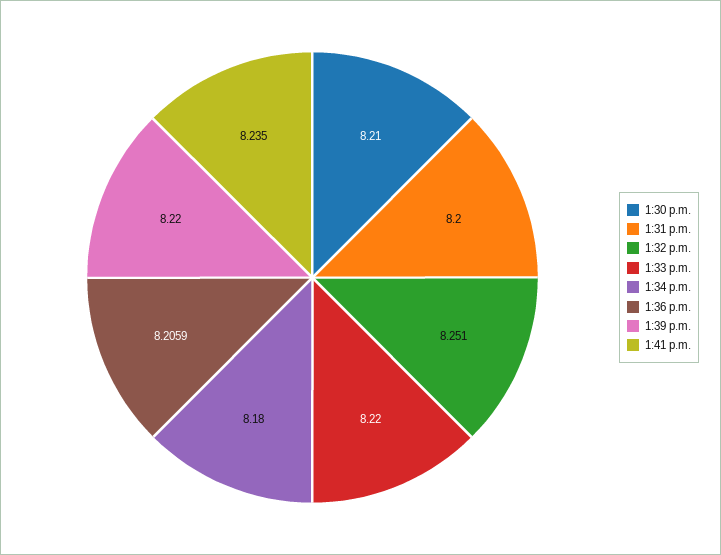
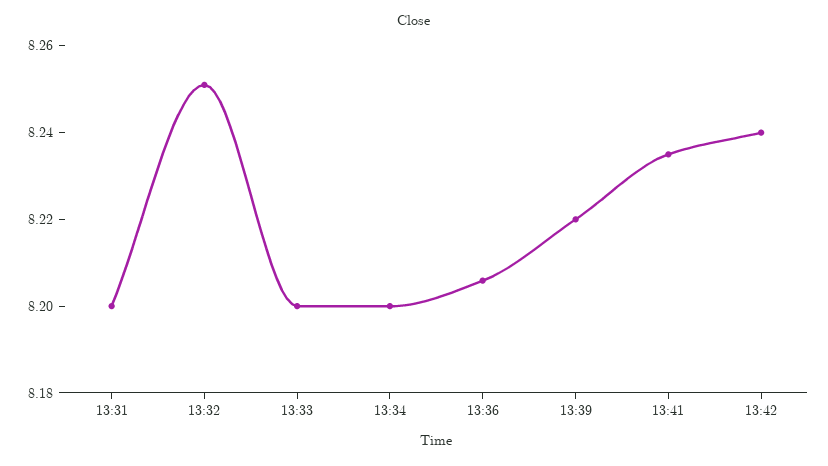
1:30 p.m.: 8.21 -> none
1:33 p.m.: 8.22 -> 8.2
1:34 p.m.: 8.18 -> 8.2
13:42: none -> 8.24

